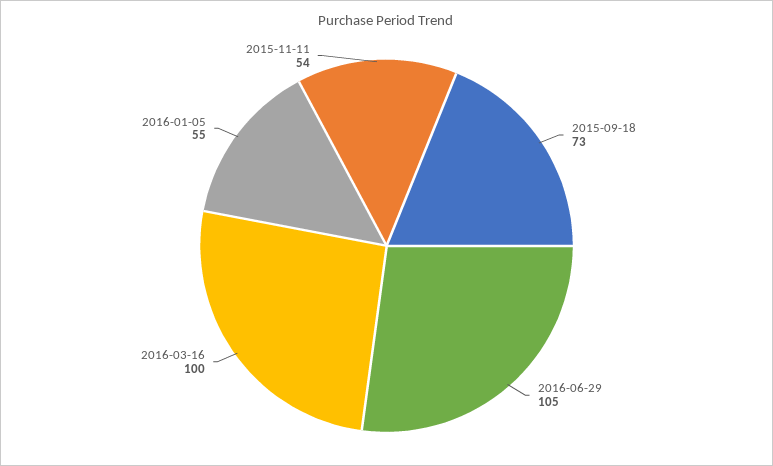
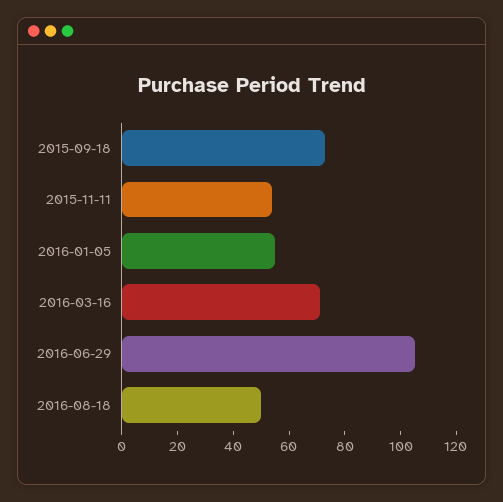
2016-03-16: 100 -> 70
2016-08-18: none -> 50

